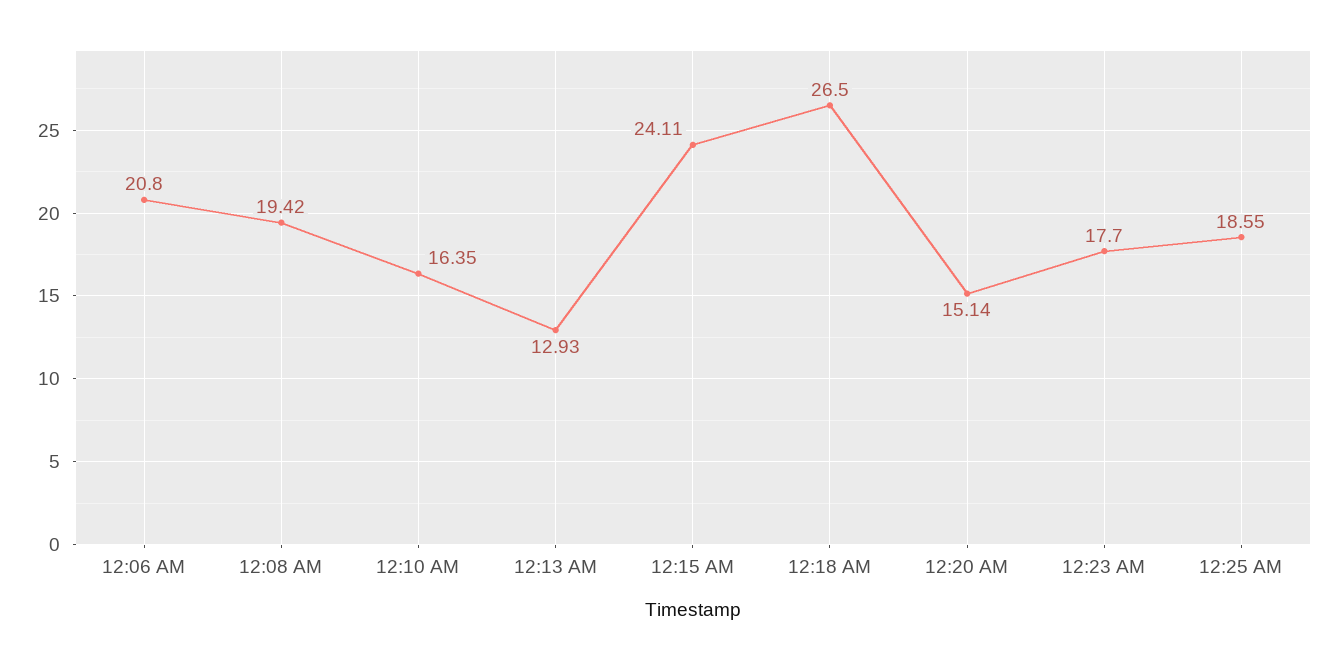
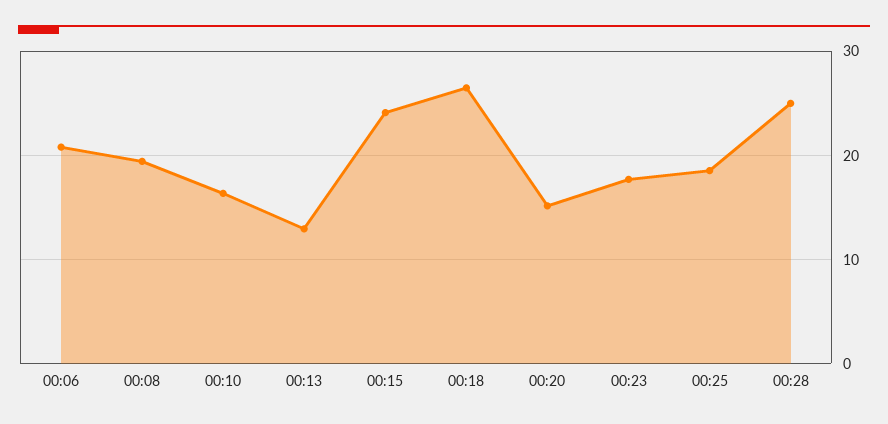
00:28: none -> 25

